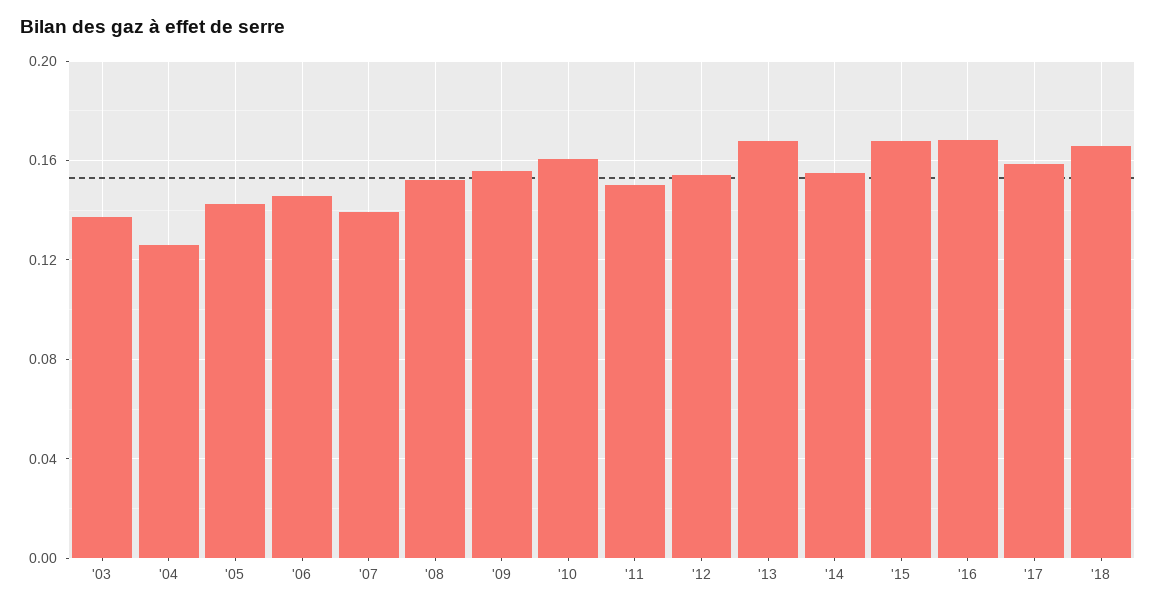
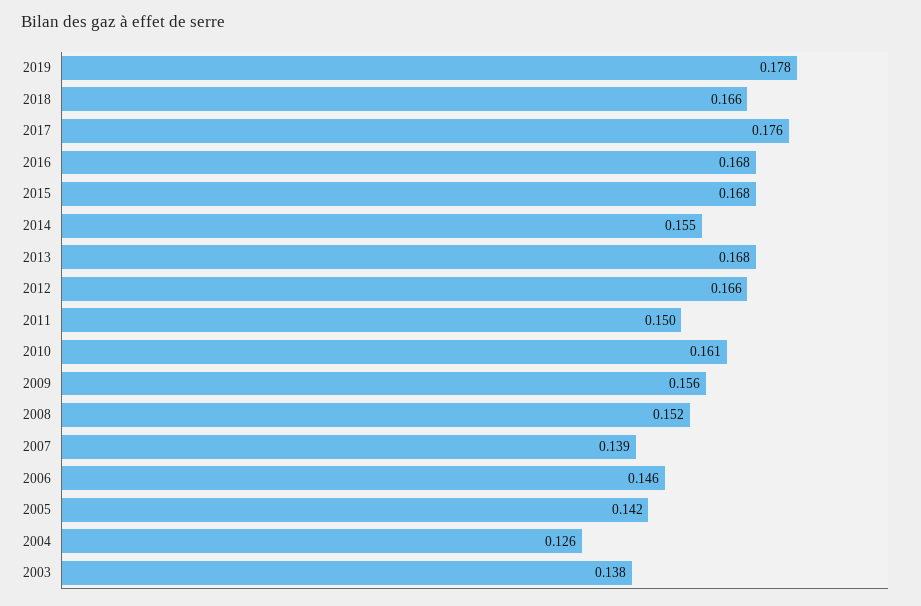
'12: 0.155 -> 0.166
'17: 0.16 -> 0.176
2019: none -> 0.178

